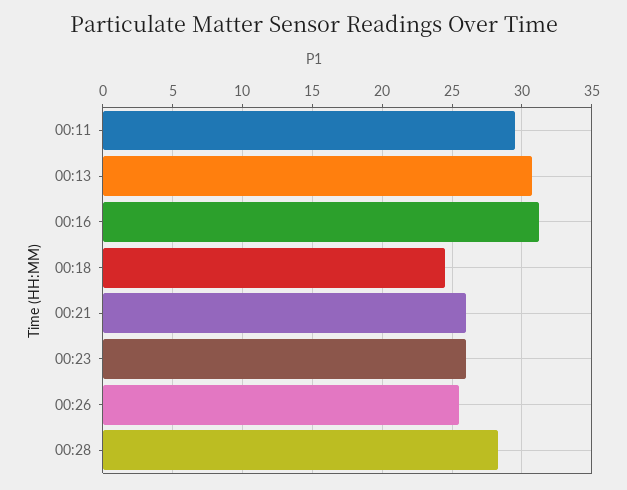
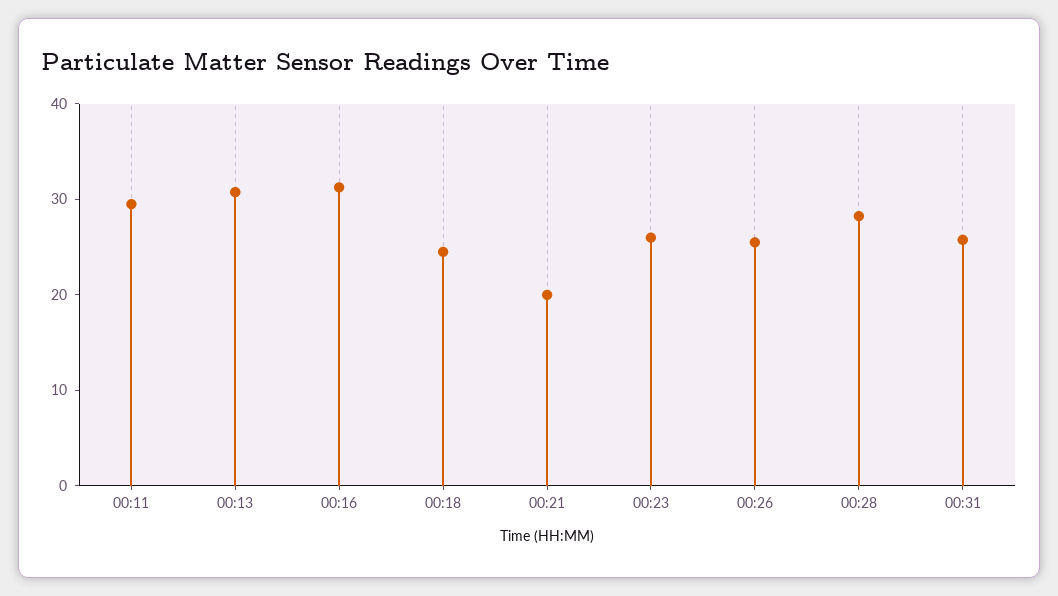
00:21: 26 -> 20
00:31: none -> 26

